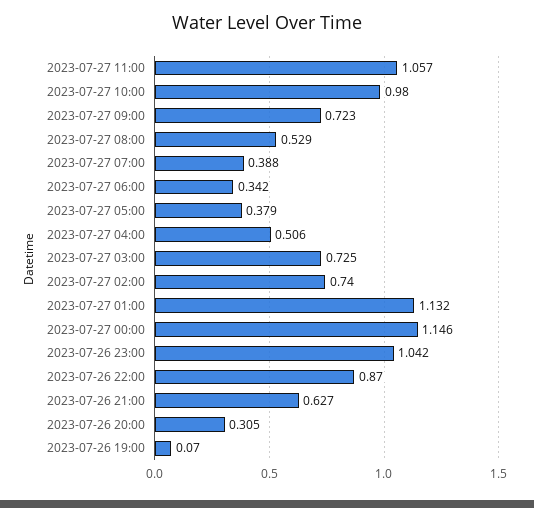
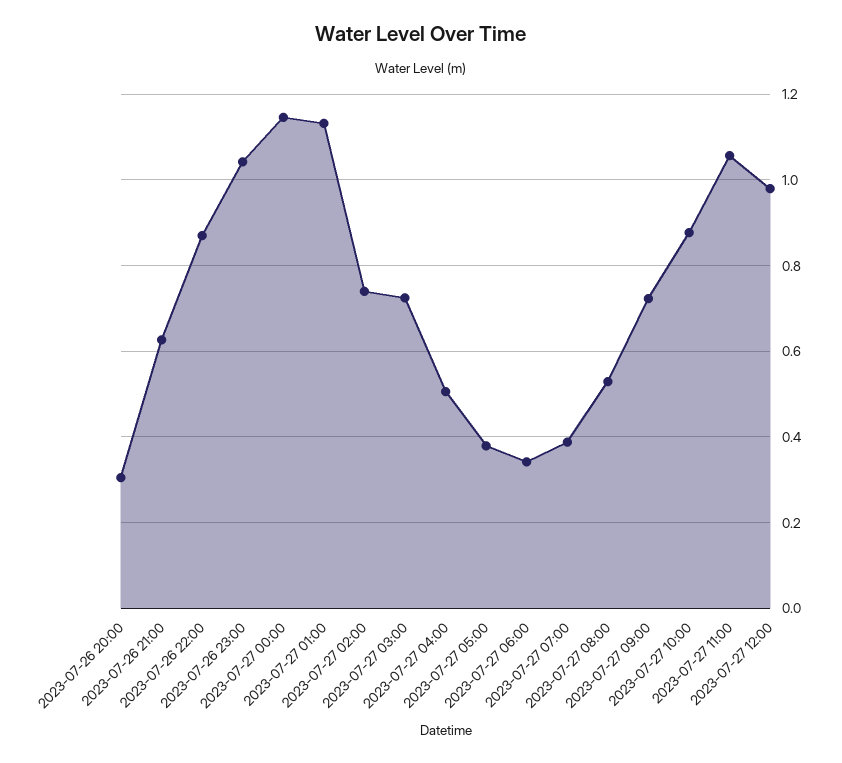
2023-07-27 10:00: 0.98 -> 0.88
2023-07-26 19:00: 0.07 -> none
2023-07-27 12:00: none -> 0.98

